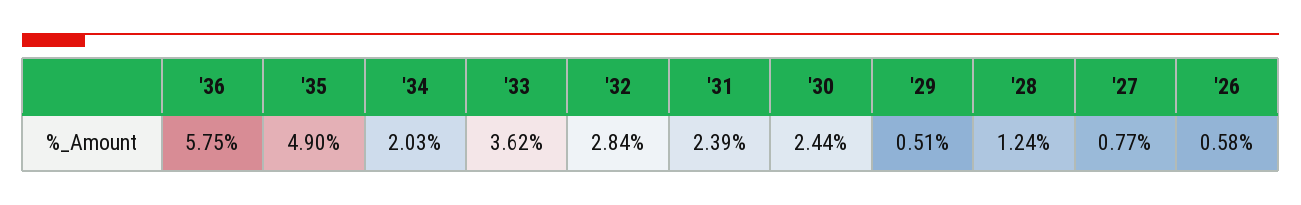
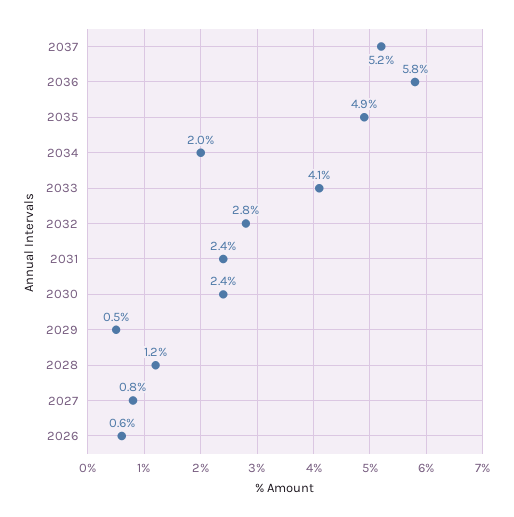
'33: 3.62 -> 4.1
2037: none -> 5.2

